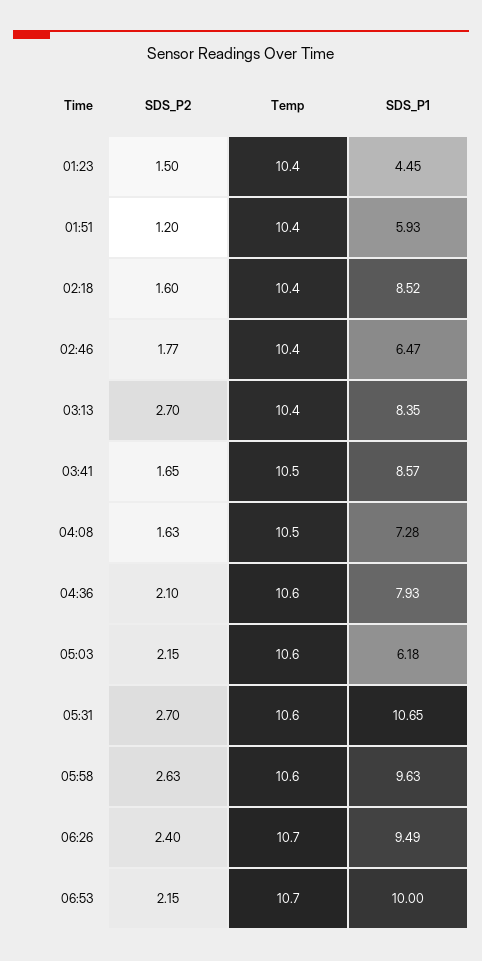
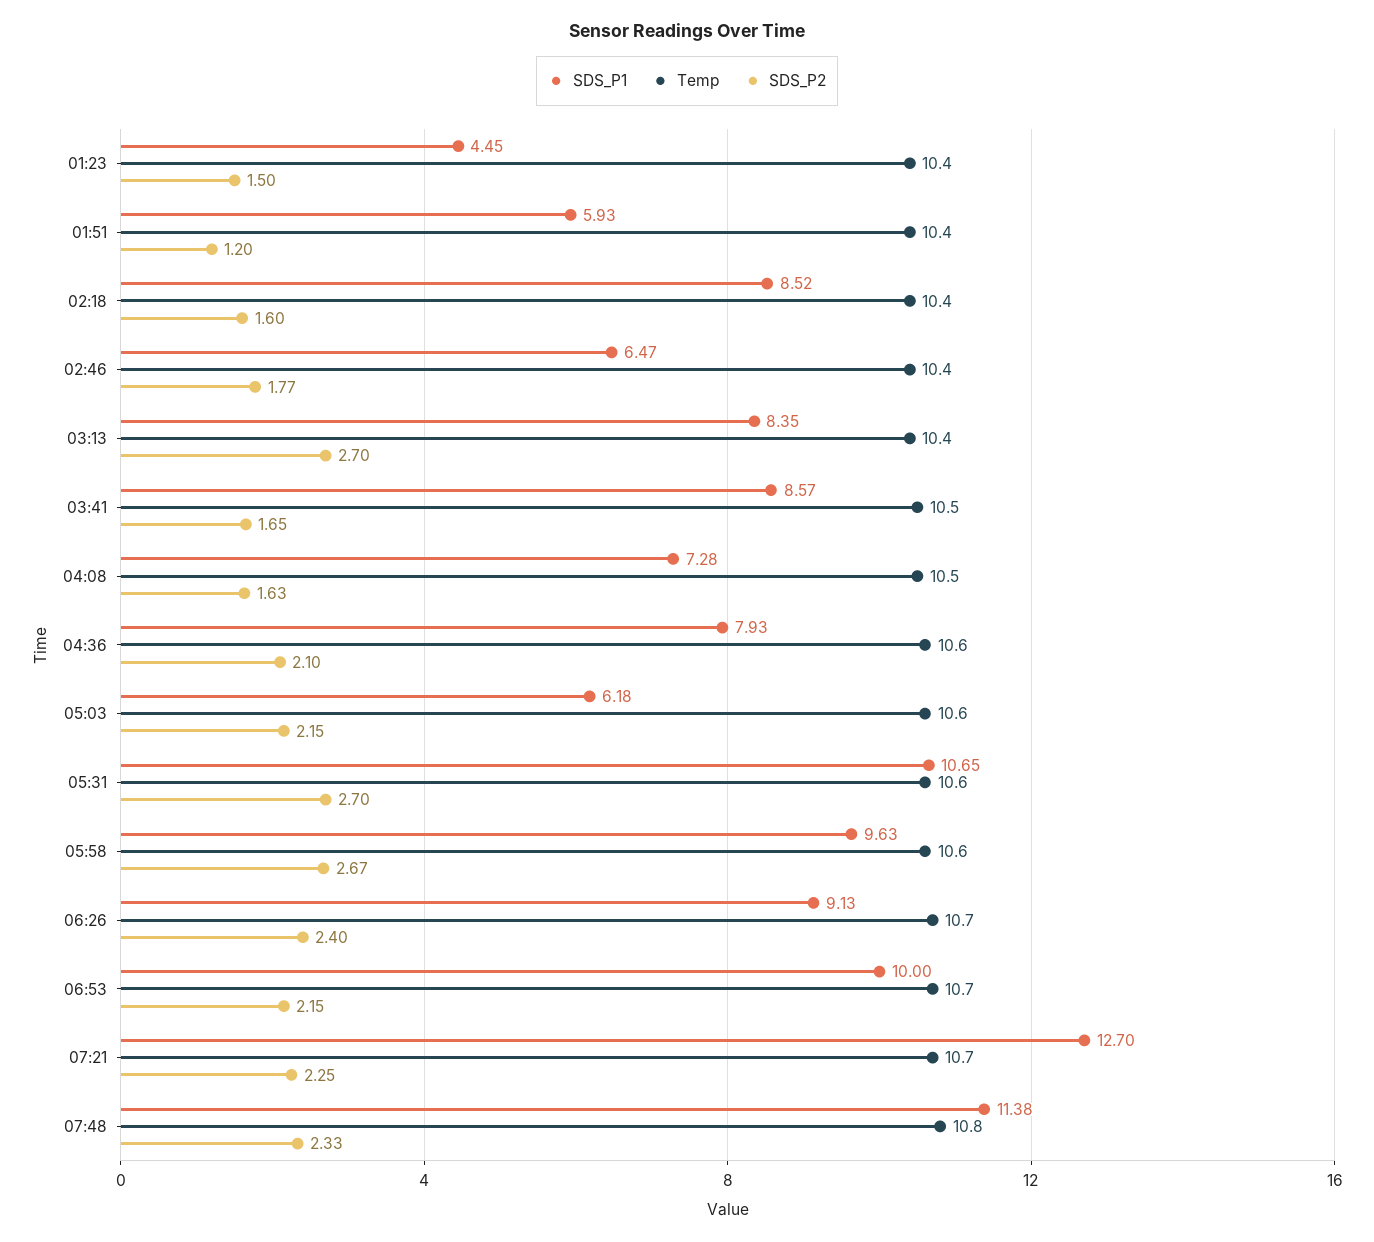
SDS_P2, 05:58: 2.63 -> 2.67
SDS_P1, 06:26: 9.49 -> 9.13
SDS_P1, 07:21: none -> 12.7
Temp, 07:21: none -> 10.7
SDS_P2, 07:21: none -> 2.25
SDS_P1, 07:48: none -> 11.38
Temp, 07:48: none -> 10.8
SDS_P2, 07:48: none -> 2.33

